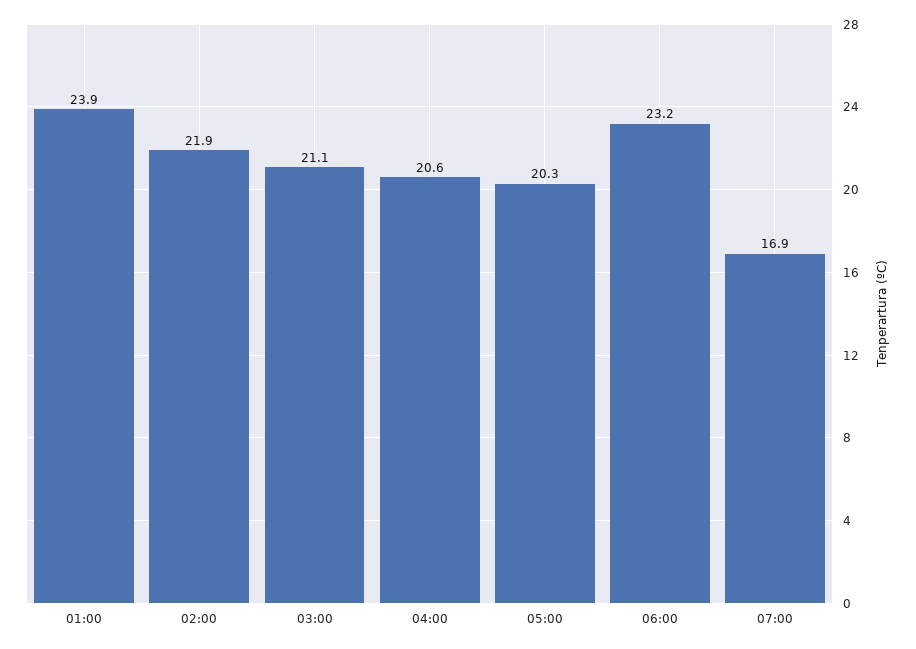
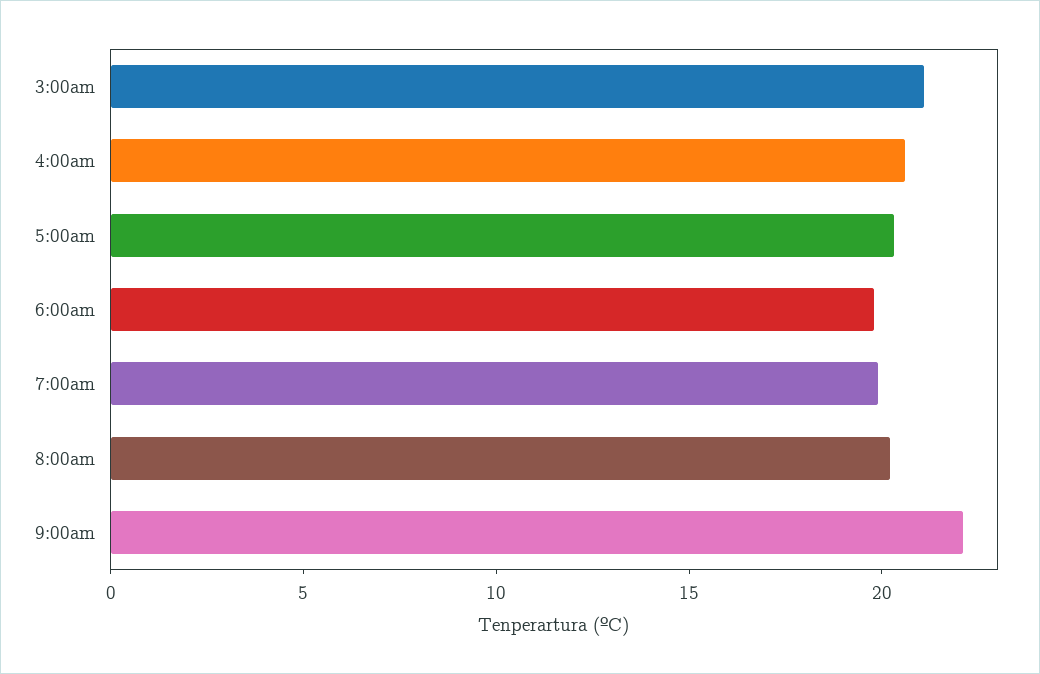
01:00: 23.9 -> none
02:00: 21.9 -> none
06:00: 23.2 -> 20
07:00: 16.9 -> 20
8:00am: none -> 20
9:00am: none -> 22

